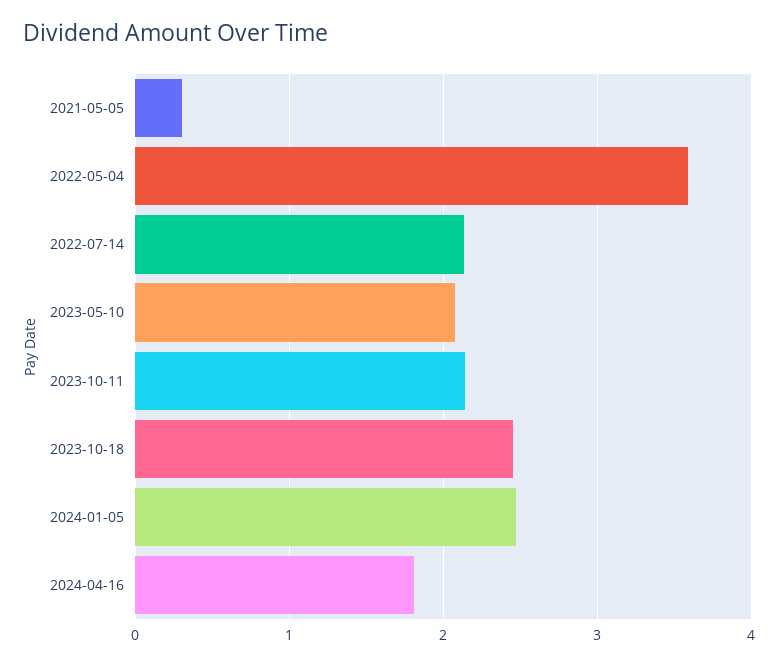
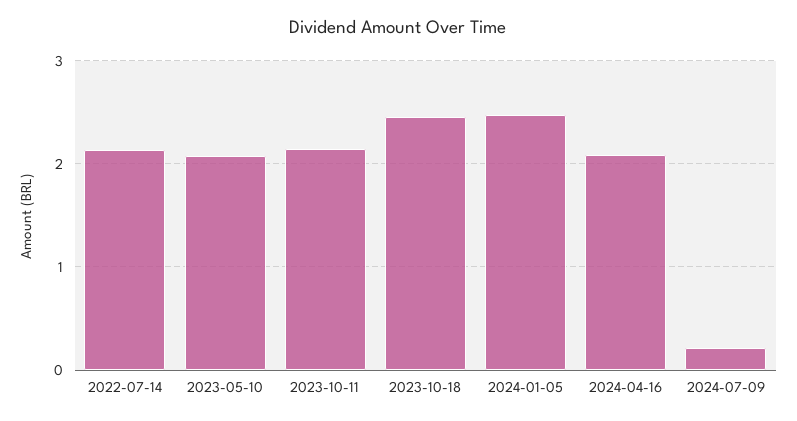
2021-05-05: 0.3 -> none
2022-05-04: 3.6 -> none
2024-04-16: 1.8 -> 2.1
2024-07-09: none -> 0.2

